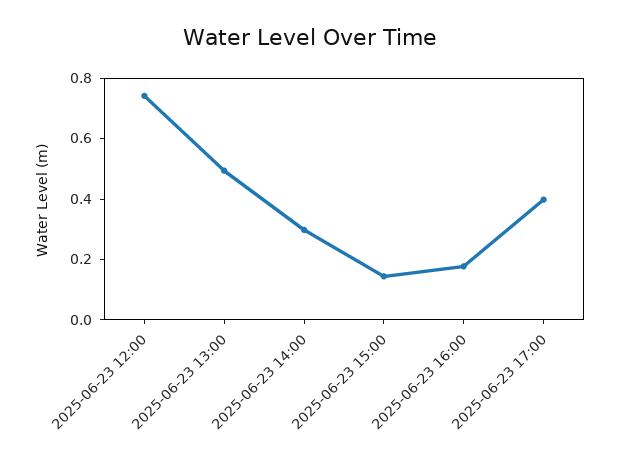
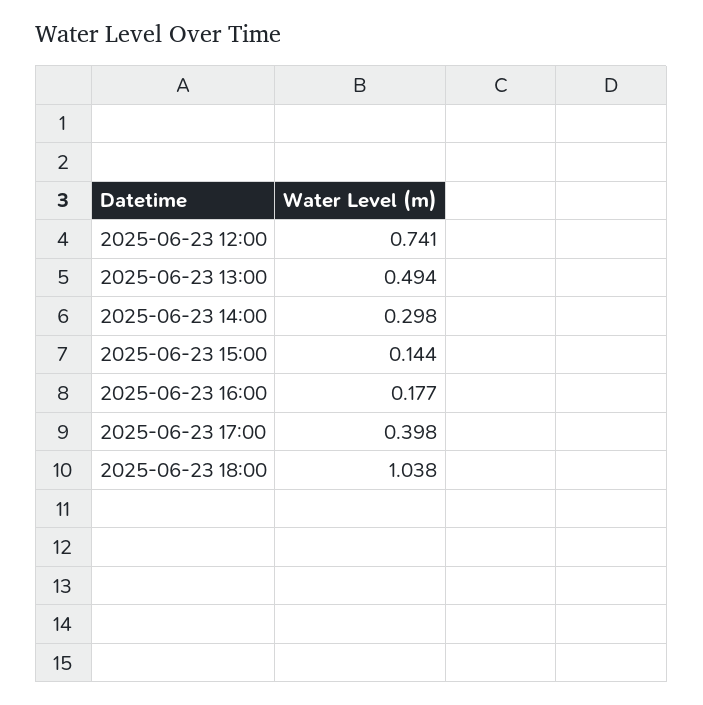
2025-06-23 18:00: none -> 1.038

